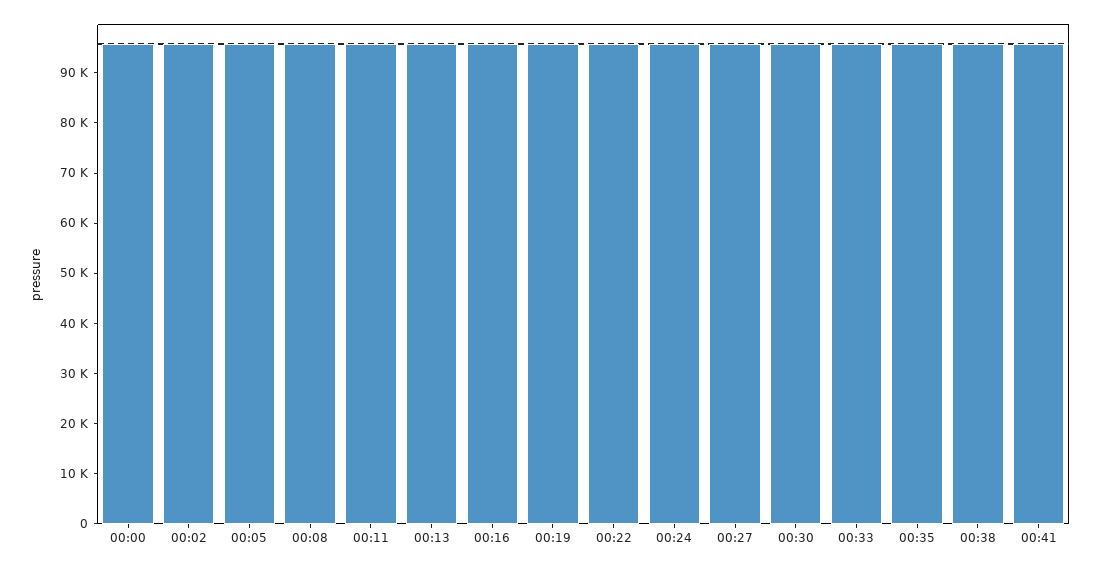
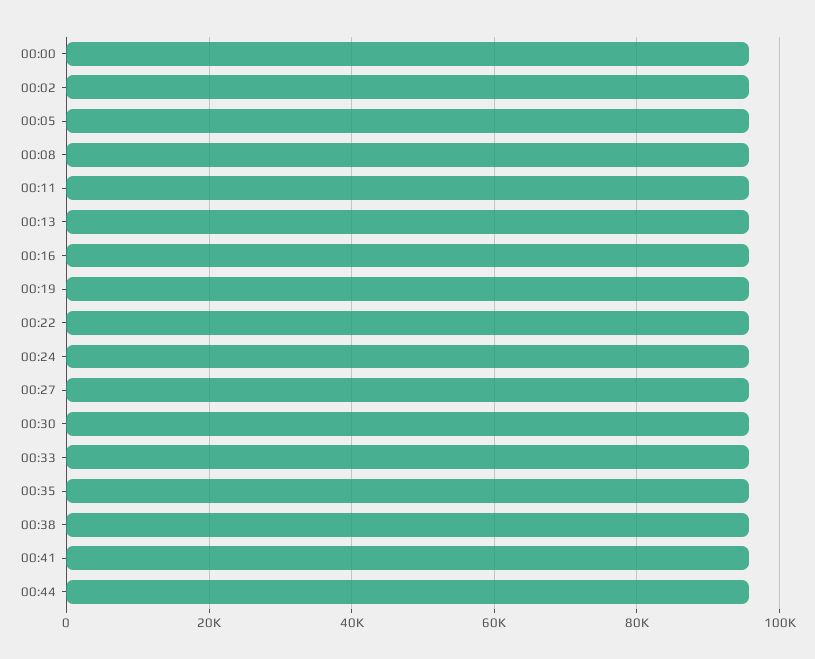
00:44: none -> 96000

